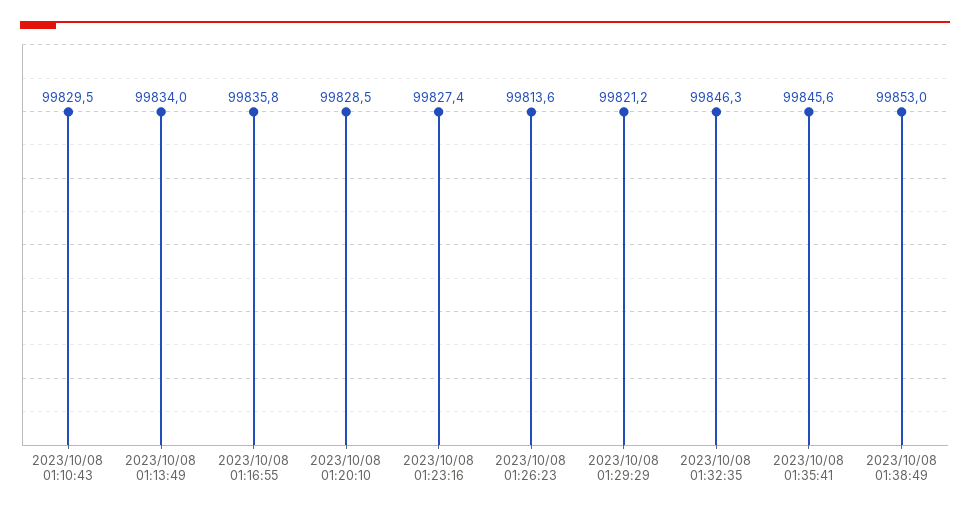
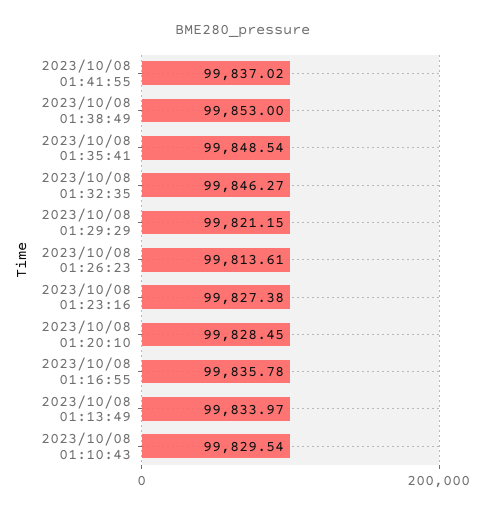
2023/10/08 01:35:41: 99845.6 -> 99848.54
2023/10/08 01:41:55: none -> 99837.02

